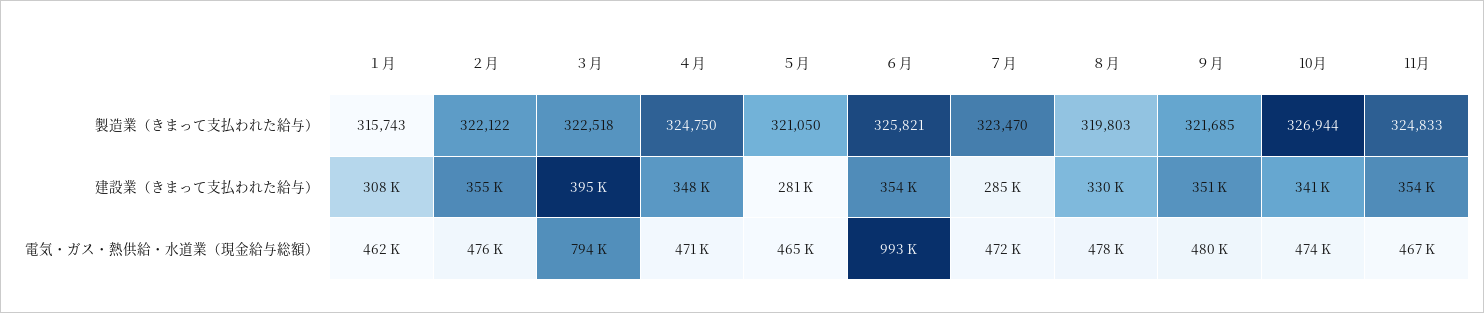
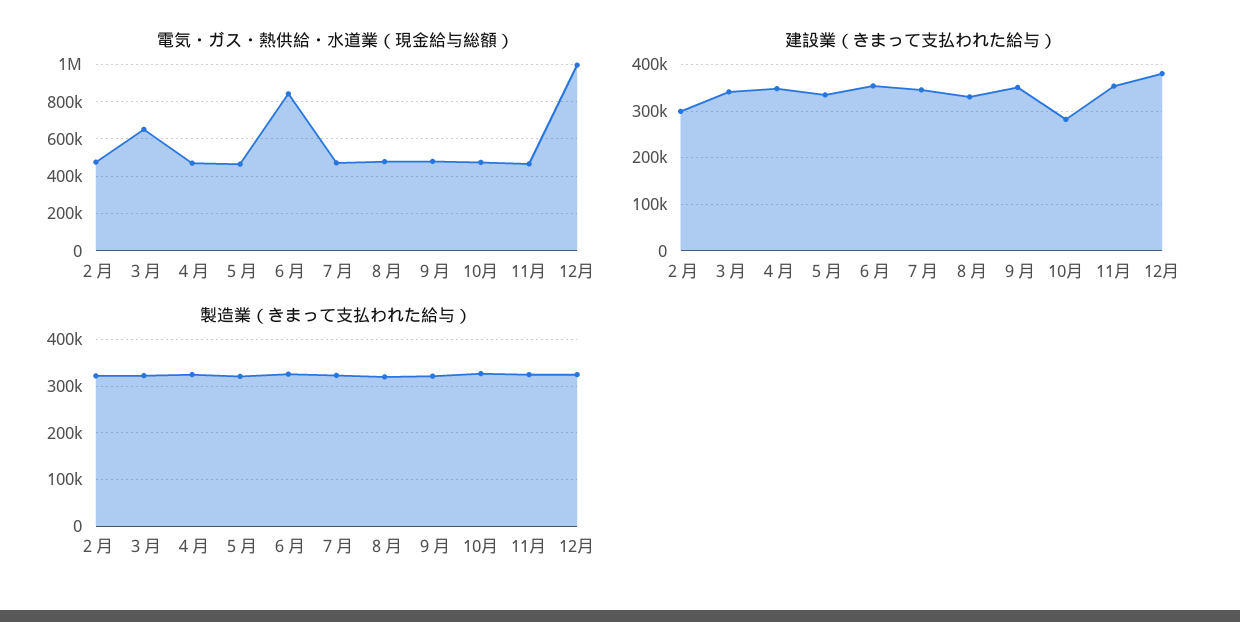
製造業（きまって支払われた給与）, １月: 315743 -> none
建設業（きまって支払われた給与）, １月: 308000 -> none
建設業（きまって支払われた給与）, ２月: 355000 -> 300000
建設業（きまって支払われた給与）, ３月: 395000 -> 340000
建設業（きまって支払われた給与）, ５月: 281000 -> 340000
建設業（きまって支払われた給与）, ７月: 285000 -> 340000
建設業（きまって支払われた給与）, 10月: 341000 -> 280000
電気・ガス・熱供給・水道業（現金給与総額）, １月: 462000 -> none
電気・ガス・熱供給・水道業（現金給与総額）, ３月: 794000 -> 650000
電気・ガス・熱供給・水道業（現金給与総額）, ６月: 993000 -> 850000
電気・ガス・熱供給・水道業（現金給与総額）, 12月: none -> 1000000
建設業（きまって支払われた給与）, 12月: none -> 380000
製造業（きまって支払われた給与）, 12月: none -> 320000

